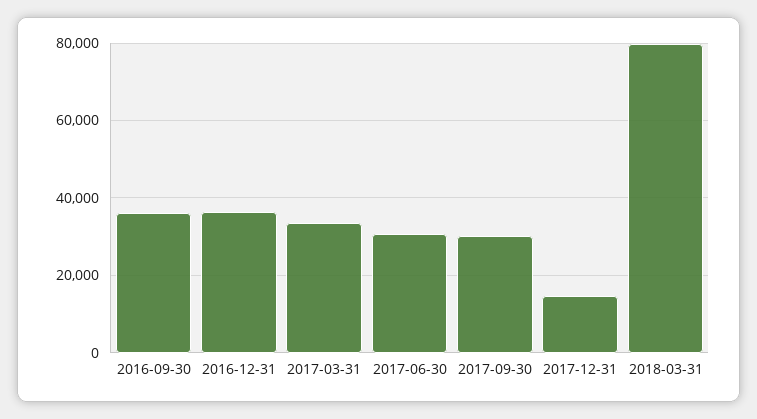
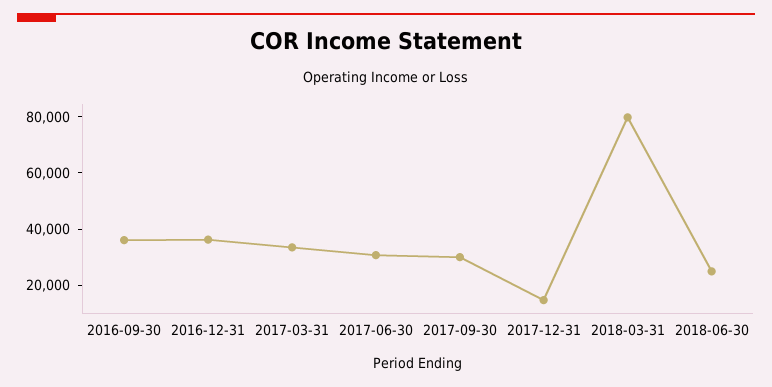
2018-06-30: none -> 25000

